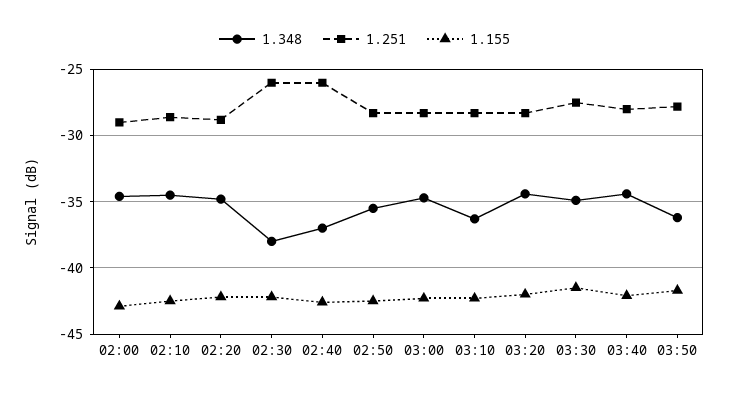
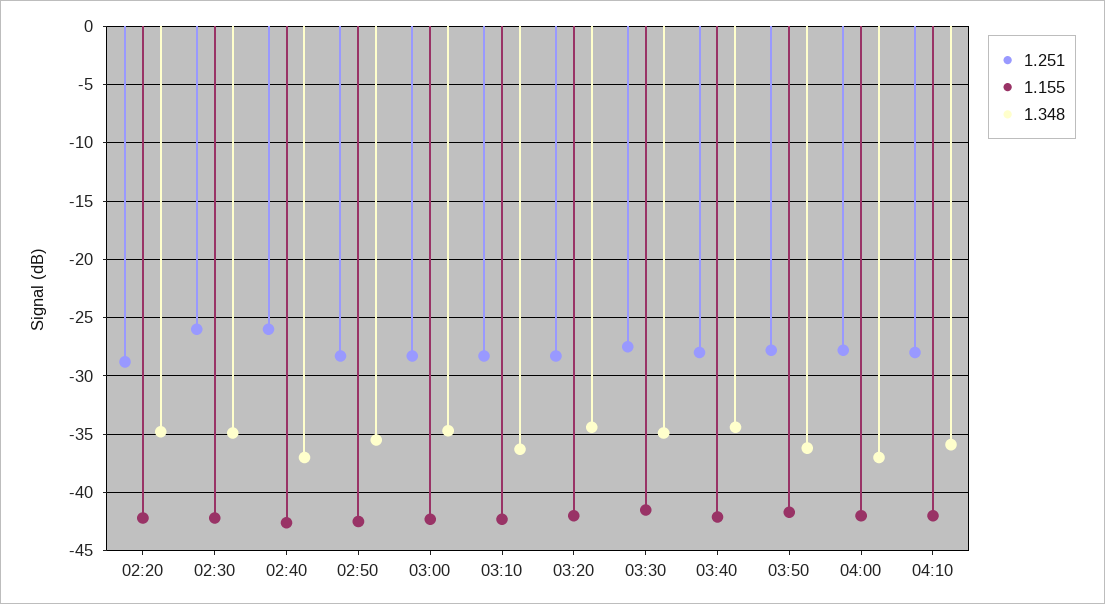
1.348, 02:00: -34.5 -> none
1.251, 02:00: -29 -> none
1.155, 02:00: -43 -> none
1.348, 02:10: -34.5 -> none
1.251, 02:10: -28.5 -> none
1.155, 02:10: -42.5 -> none
1.348, 02:30: -38 -> -35
1.251, 04:00: none -> -28
1.155, 04:00: none -> -42
1.348, 04:00: none -> -37
1.251, 04:10: none -> -28
1.155, 04:10: none -> -42
1.348, 04:10: none -> -36

